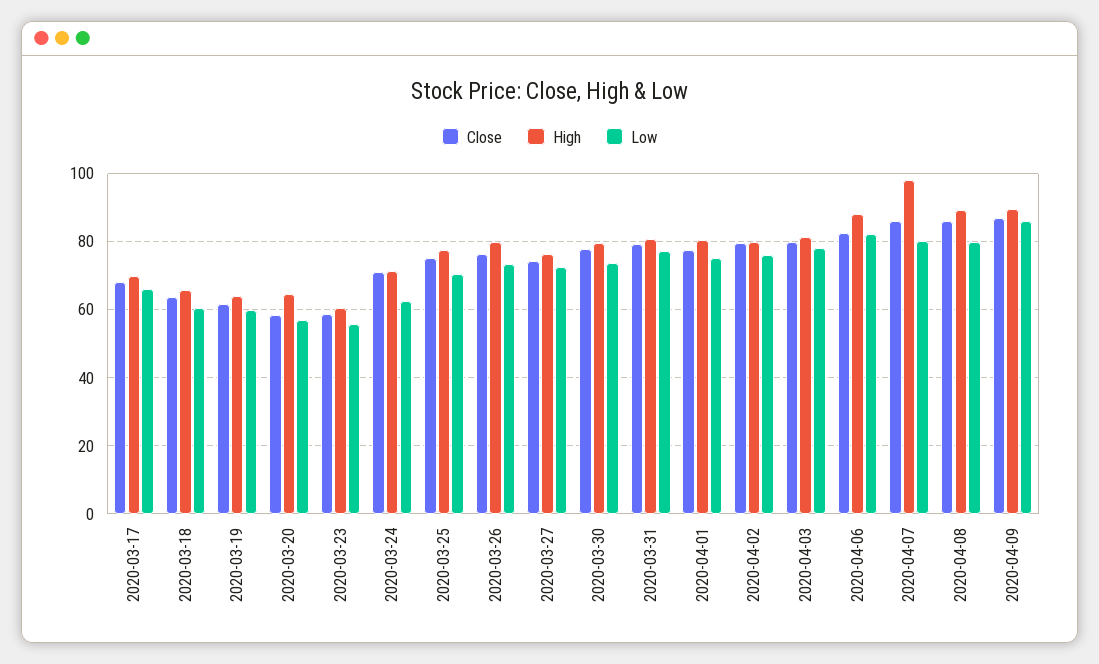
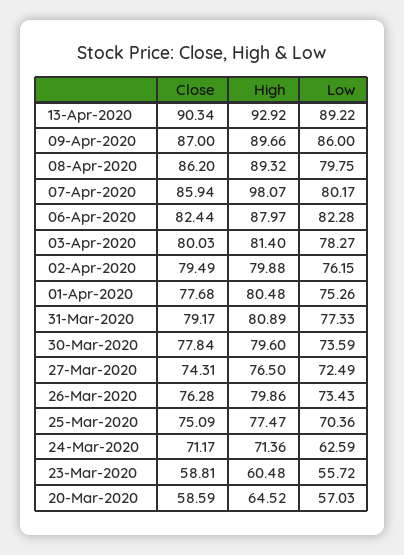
Close, 2020-03-17: 68 -> none
High, 2020-03-17: 70 -> none
Low, 2020-03-17: 66 -> none
Close, 2020-03-18: 64 -> none
High, 2020-03-18: 66 -> none
Low, 2020-03-18: 60 -> none
Close, 2020-03-19: 62 -> none
High, 2020-03-19: 64 -> none
Low, 2020-03-19: 60 -> none
Close, 13-Apr-2020: none -> 90.34
High, 13-Apr-2020: none -> 92.92
Low, 13-Apr-2020: none -> 89.22

